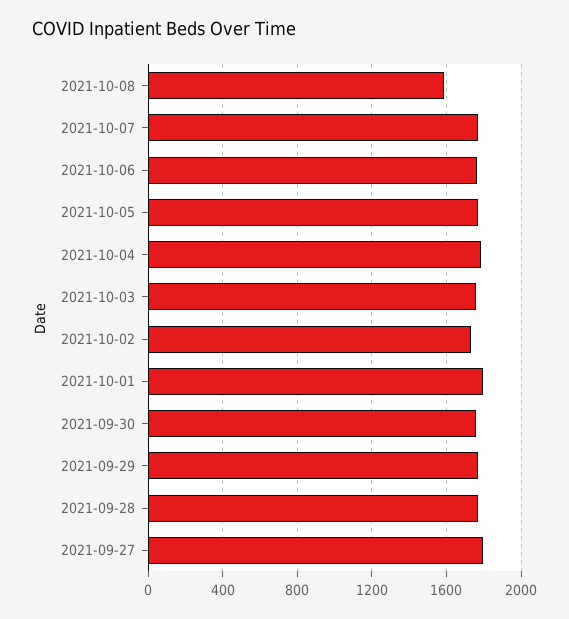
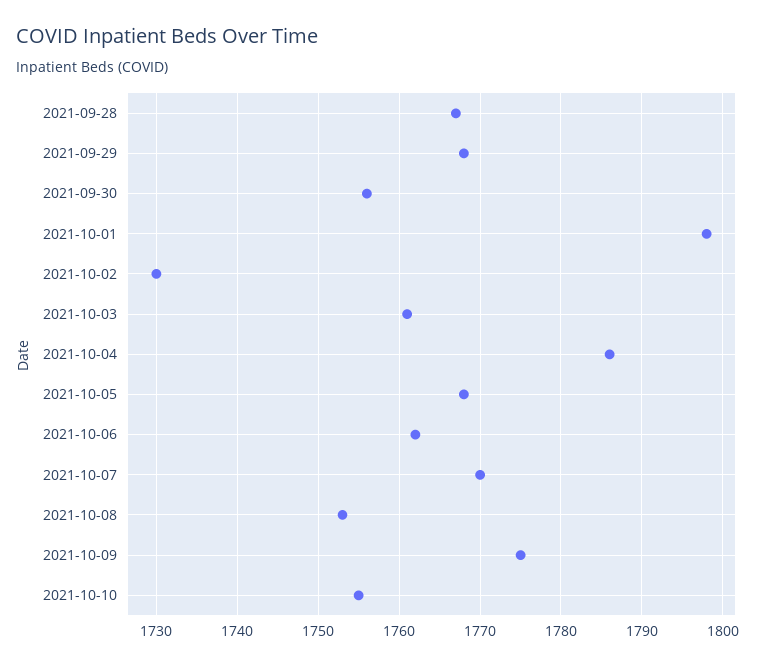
2021-10-08: 1600 -> 1753
2021-09-27: 1800 -> none
2021-10-09: none -> 1775
2021-10-10: none -> 1755

